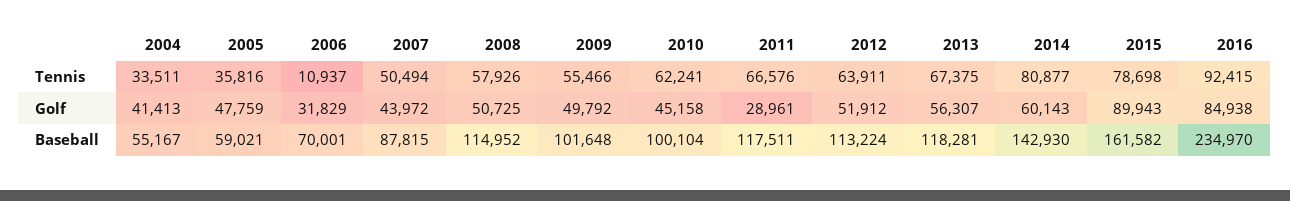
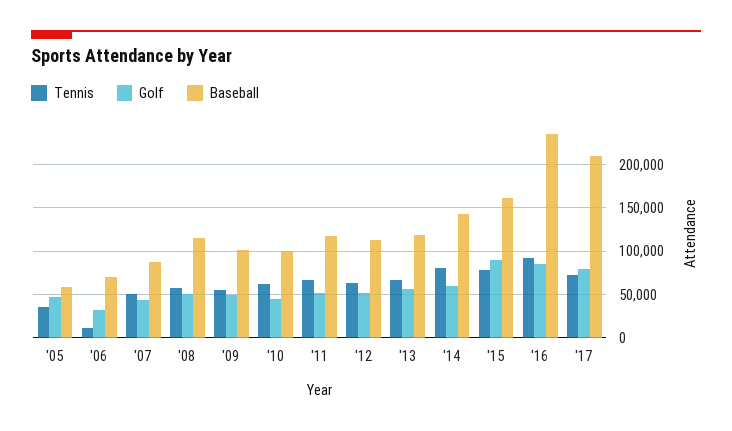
Tennis, 2004: 33511 -> none
Golf, 2004: 41413 -> none
Golf, 2011: 28961 -> 50000
Baseball, 2004: 55167 -> none
Tennis, '17: none -> 70000
Golf, '17: none -> 80000
Baseball, '17: none -> 210000

